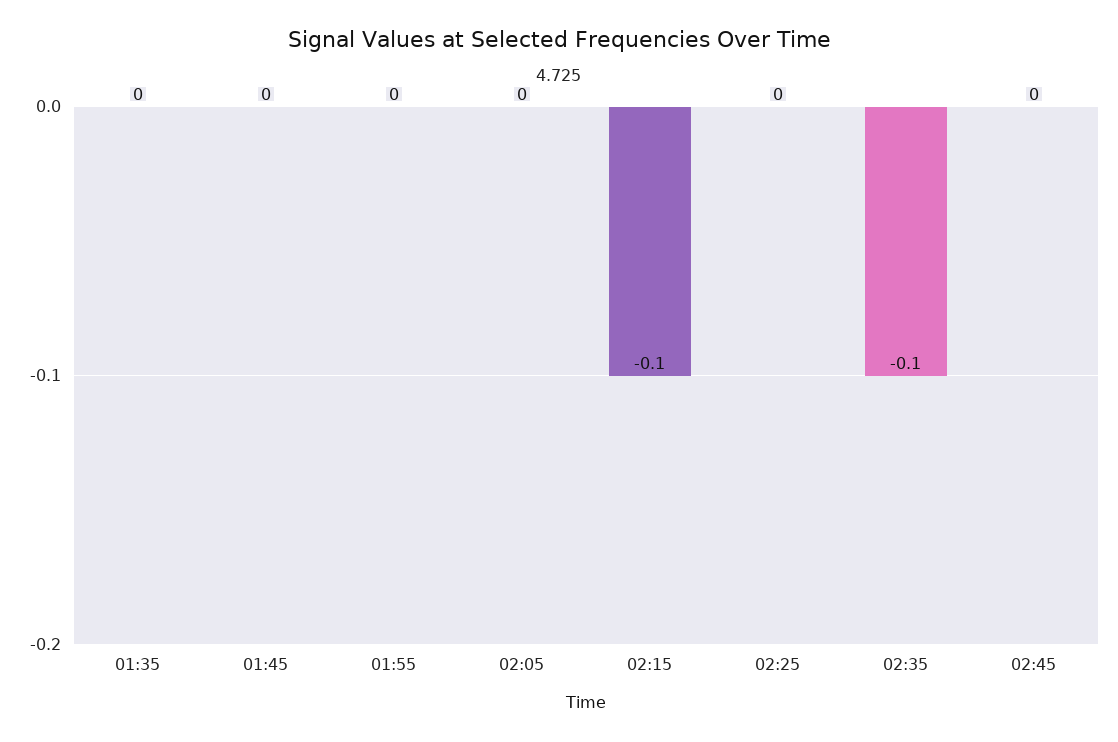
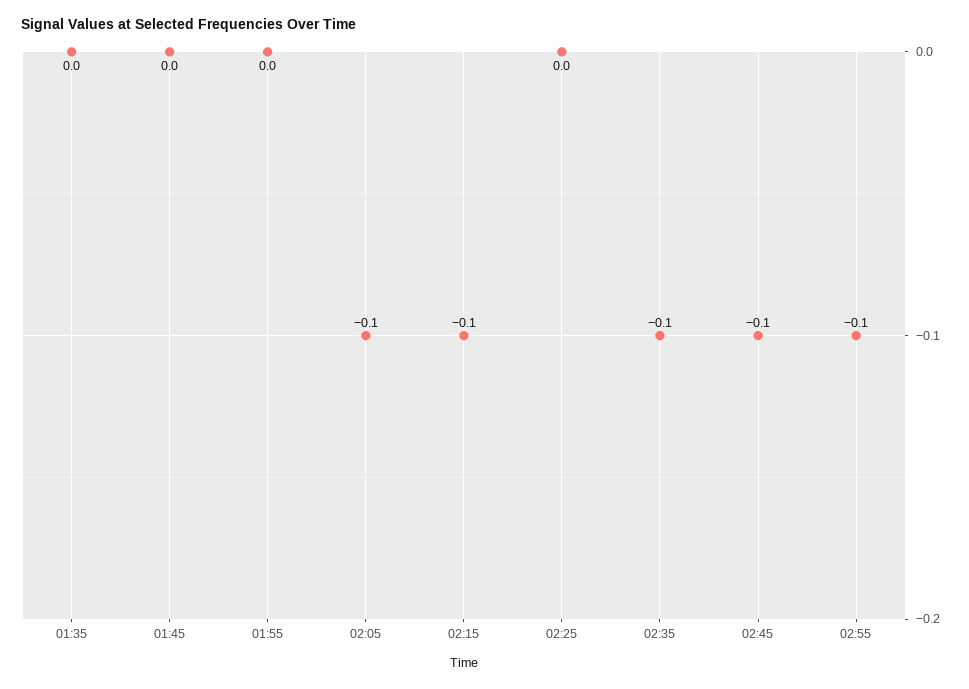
02:05: 0 -> -0.1
02:45: 0 -> -0.1
02:55: none -> -0.1

